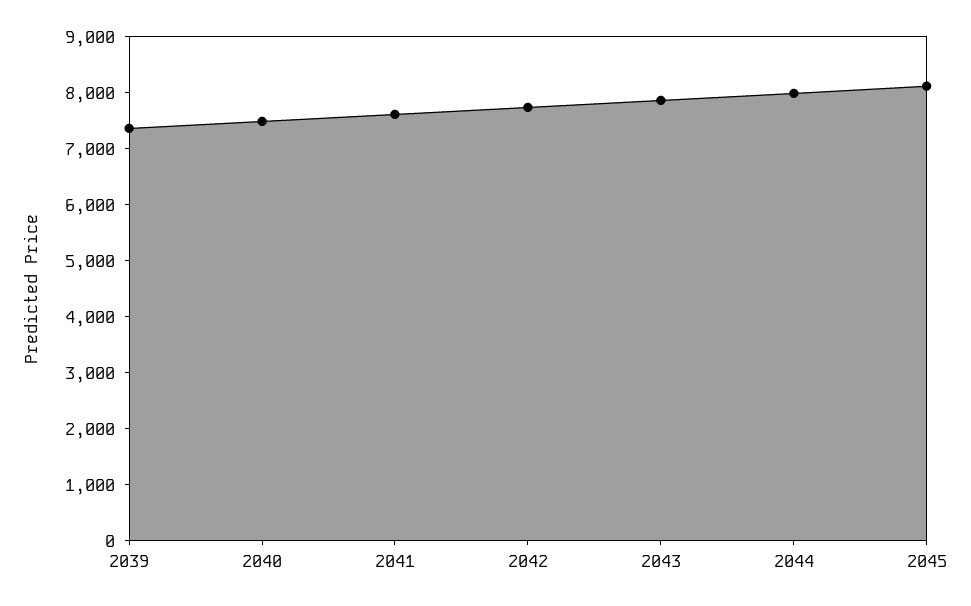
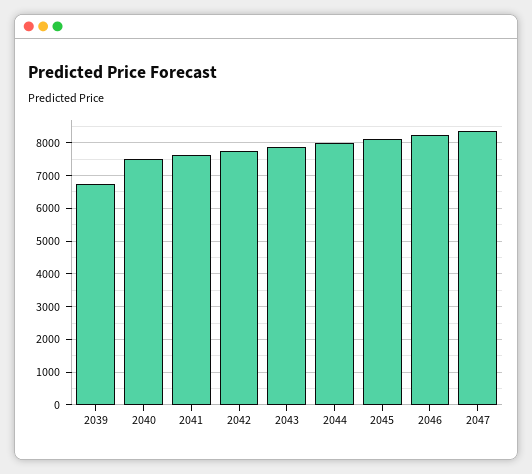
2039: 7400 -> 6800
2046: none -> 8200
2047: none -> 8400

